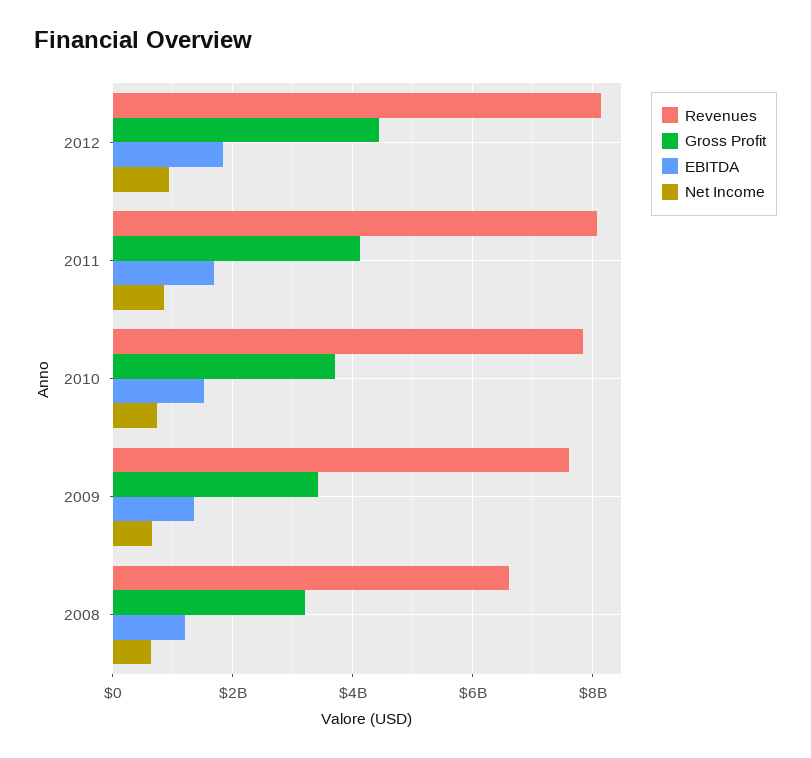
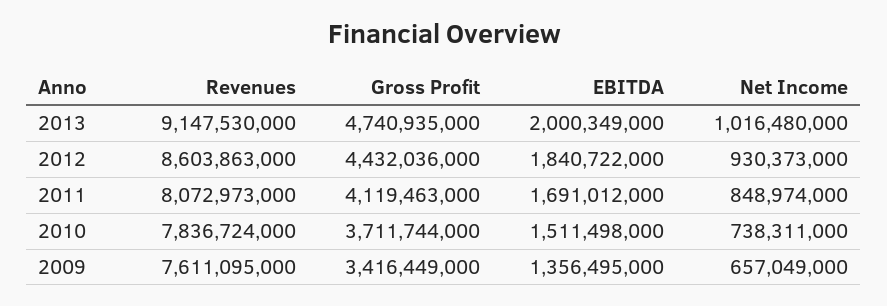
Revenues, 2012: 8200000000 -> 8603863000
Revenues, 2008: 6600000000 -> none
Gross Profit, 2008: 3200000000 -> none
EBITDA, 2008: 1200000000 -> none
Net Income, 2008: 600000000 -> none
Revenues, 2013: none -> 9147530000
Gross Profit, 2013: none -> 4740935000
EBITDA, 2013: none -> 2000349000
Net Income, 2013: none -> 1016480000

